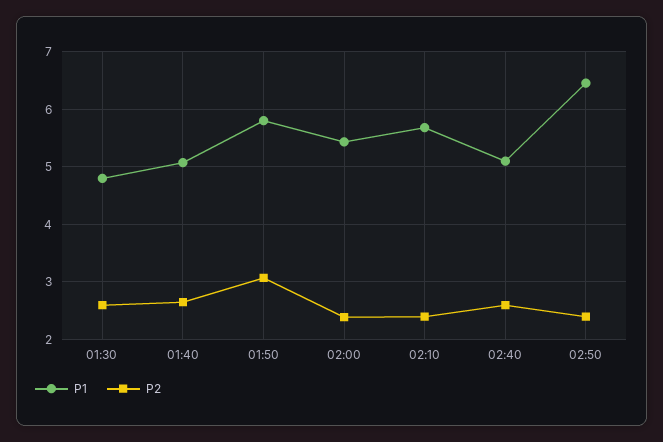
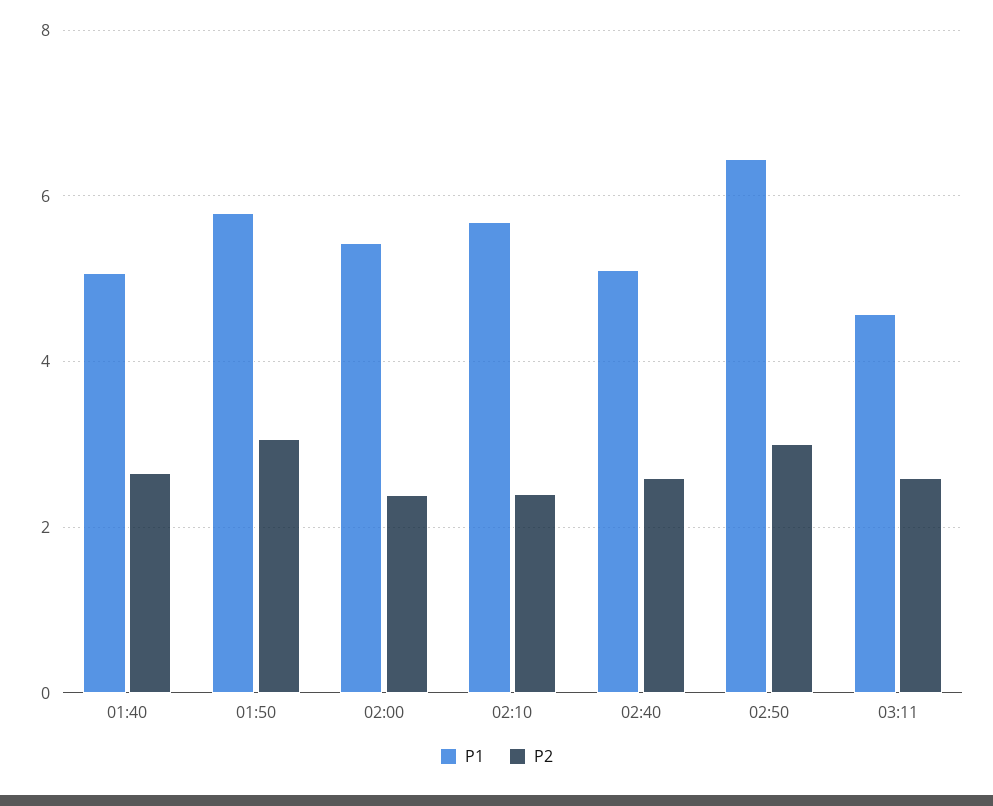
P1, 01:30: 4.8 -> none
P2, 01:30: 2.6 -> none
P2, 02:50: 2.4 -> 3
P1, 03:11: none -> 4.6
P2, 03:11: none -> 2.6

